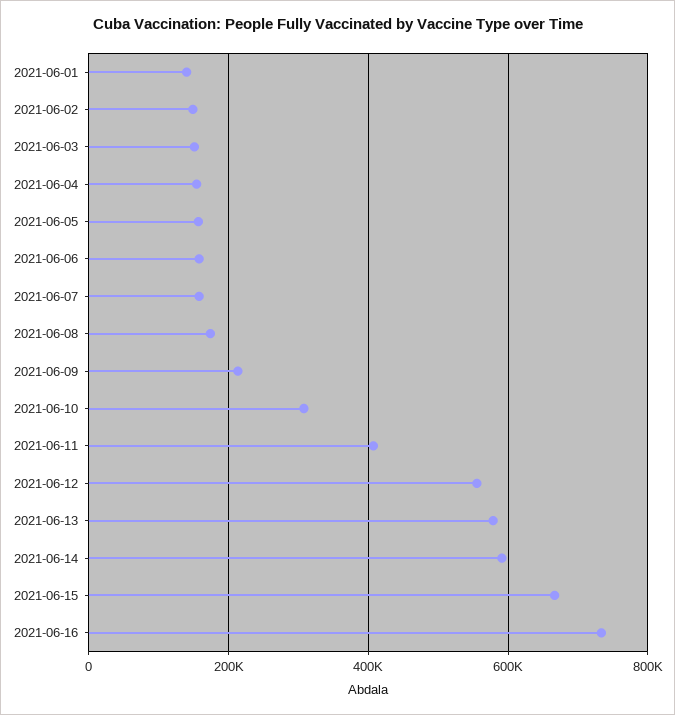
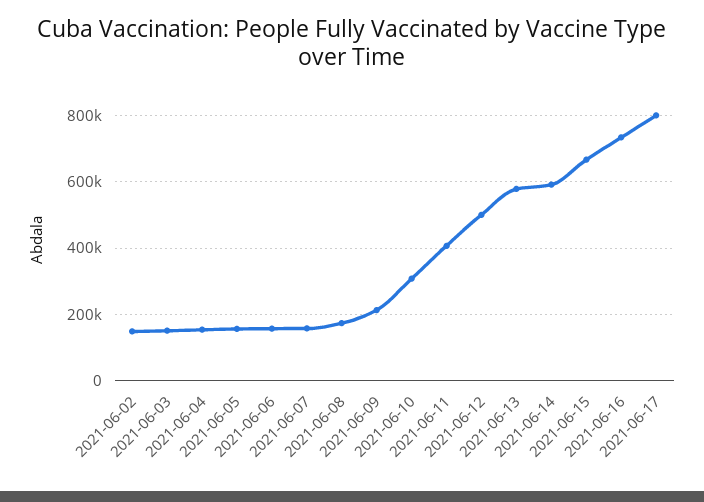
2021-06-01: 140000 -> none
2021-06-12: 560000 -> 500000
2021-06-17: none -> 800000

